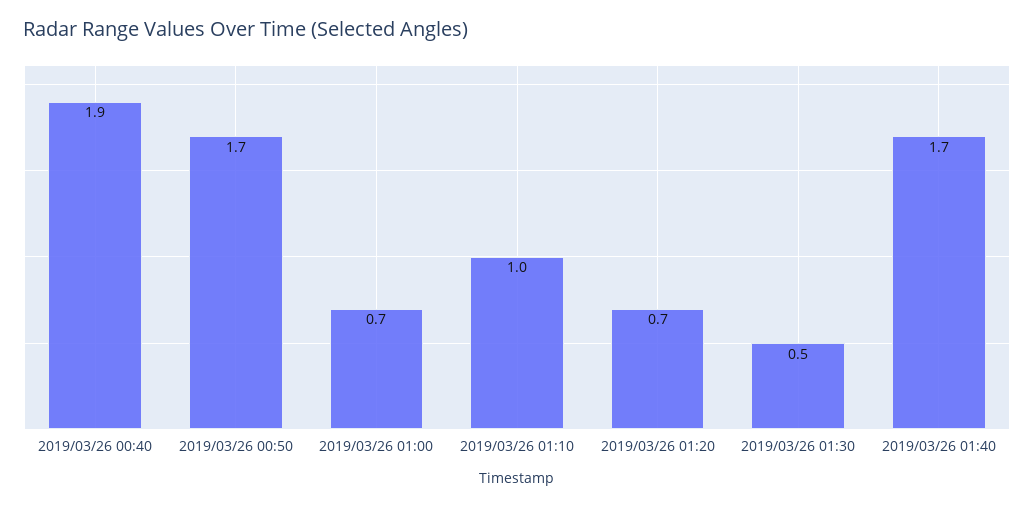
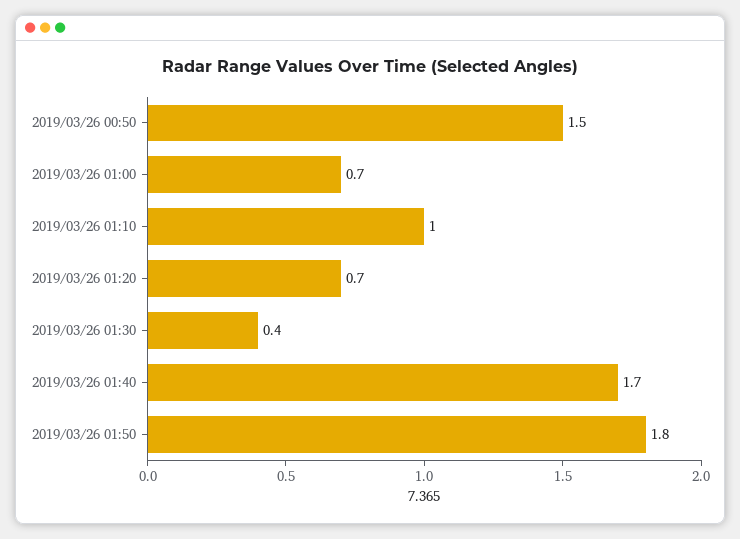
2019/03/26 00:40: 1.9 -> none
2019/03/26 00:50: 1.7 -> 1.5
2019/03/26 01:30: 0.5 -> 0.4
2019/03/26 01:50: none -> 1.8

